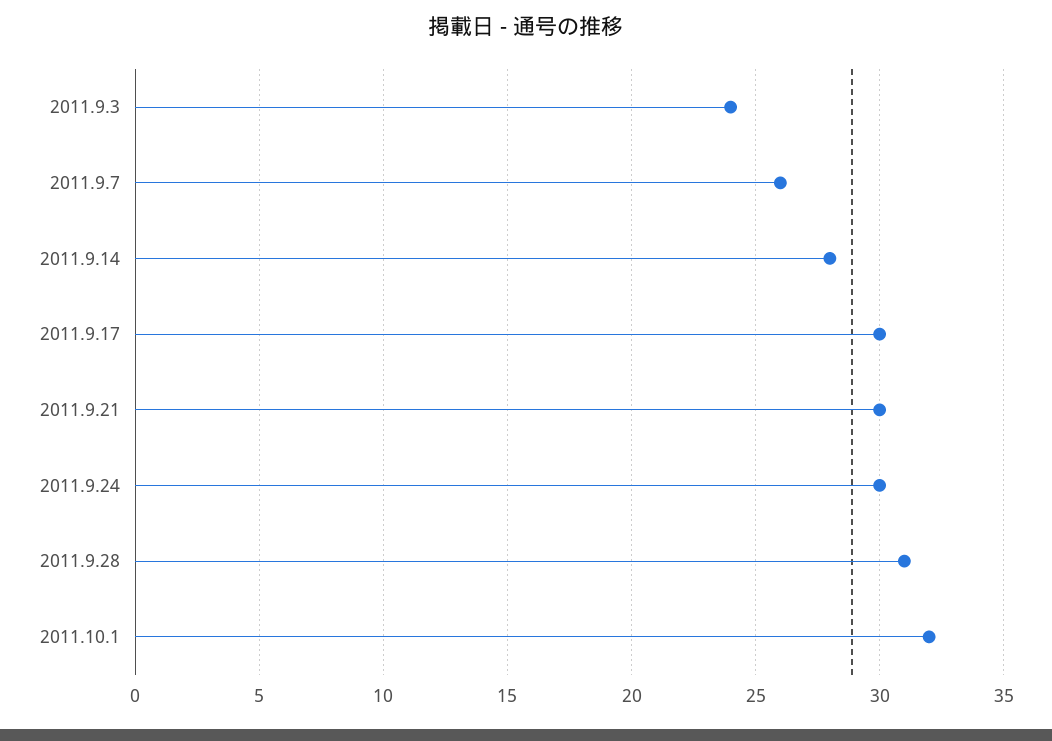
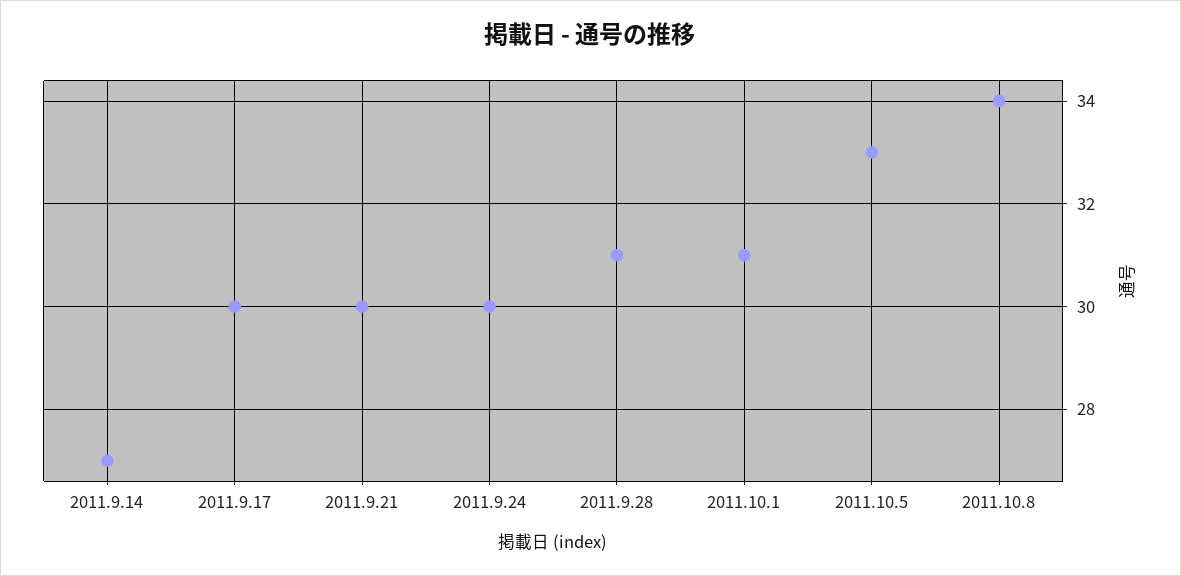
2011.9.3: 24 -> none
2011.9.7: 26 -> none
2011.9.14: 28 -> 27
2011.10.1: 32 -> 31
2011.10.5: none -> 33
2011.10.8: none -> 34

